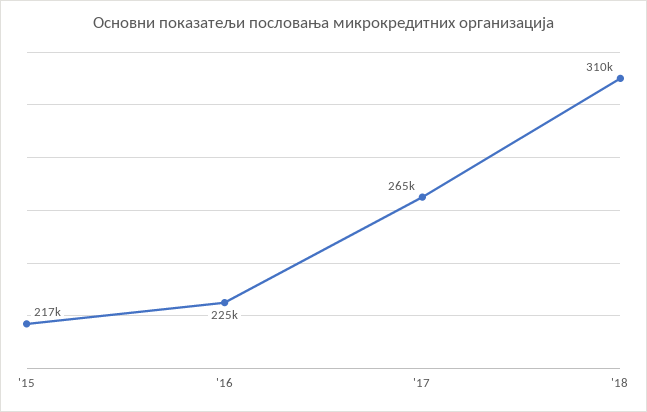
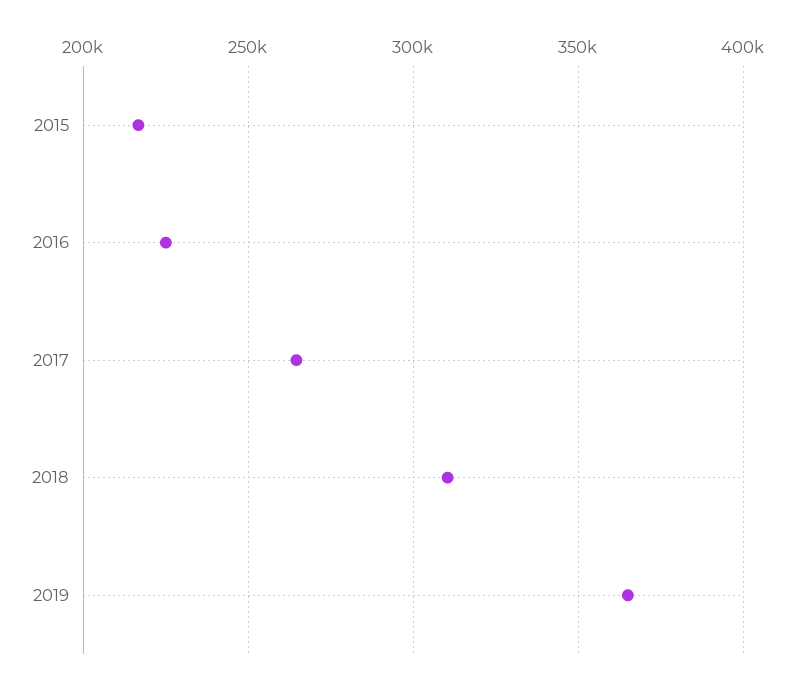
2019: none -> 365000

